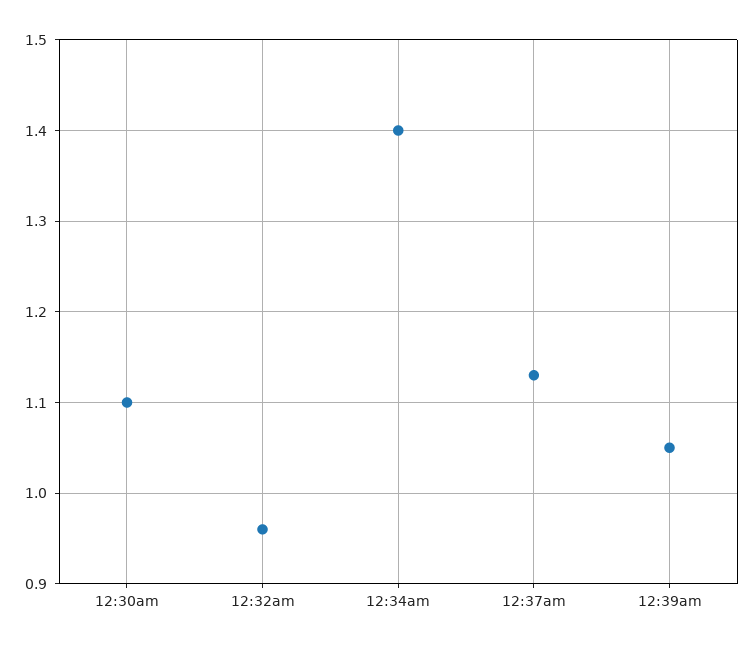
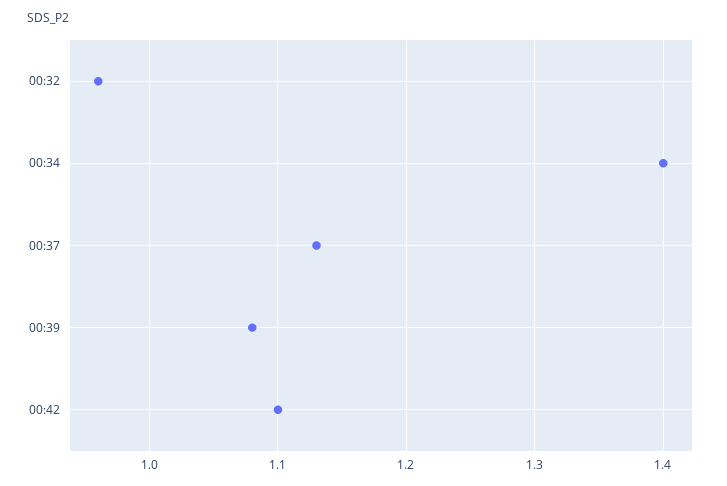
12:30am: 1.1 -> none
12:39am: 1.05 -> 1.08
00:42: none -> 1.1

